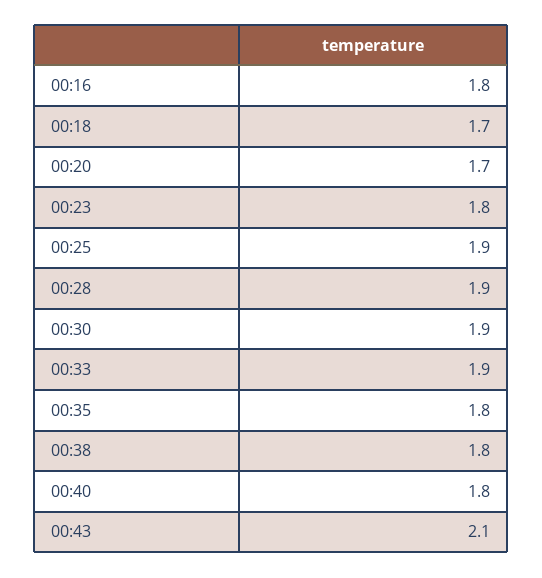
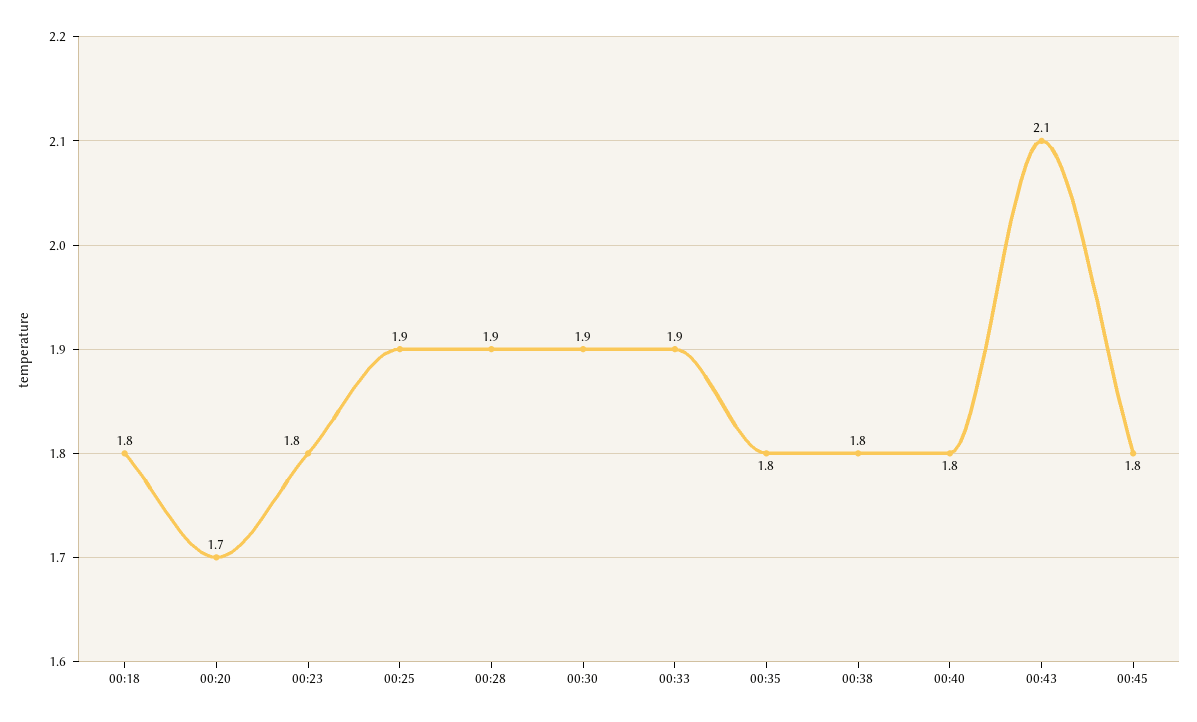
00:16: 1.8 -> none
00:18: 1.7 -> 1.8
00:45: none -> 1.8

